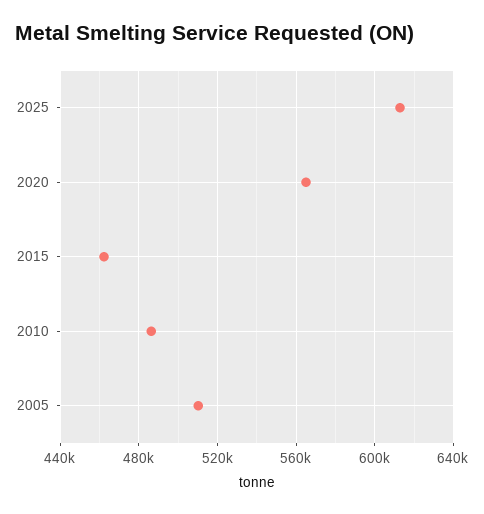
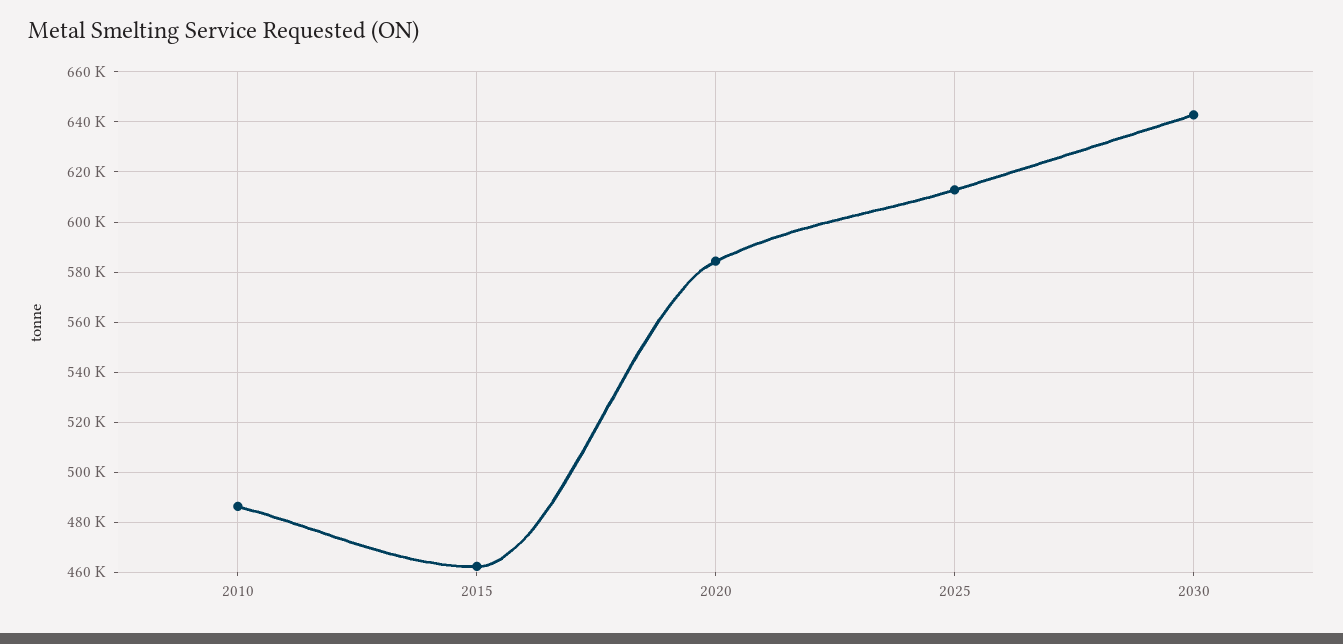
2020: 565000 -> 585000
2005: 510000 -> none
2030: none -> 642500

